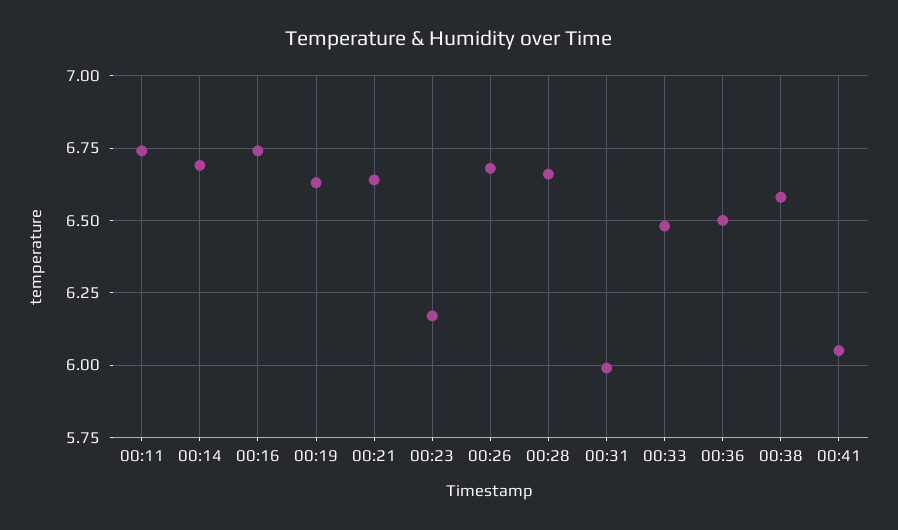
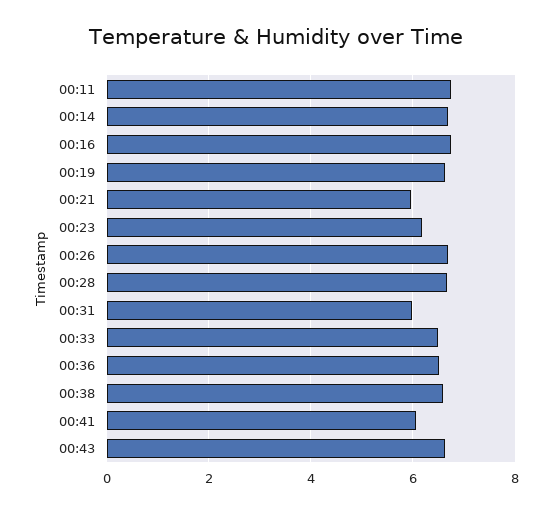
00:21: 6.65 -> 6
00:43: none -> 6.6

